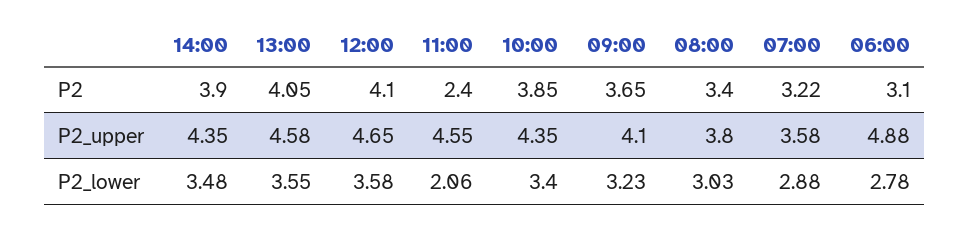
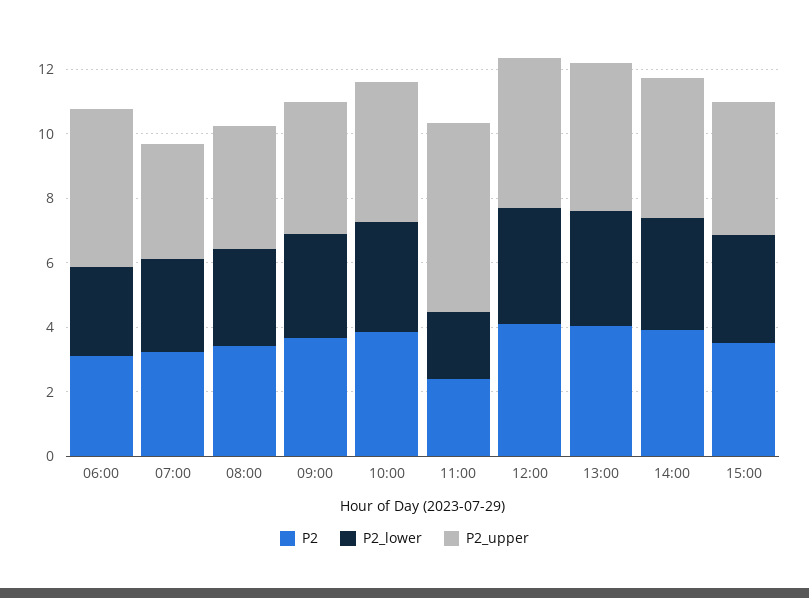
P2_upper, 11:00: 4.55 -> 6
P2, 15:00: none -> 3.5
P2_lower, 15:00: none -> 3.5
P2_upper, 15:00: none -> 4

